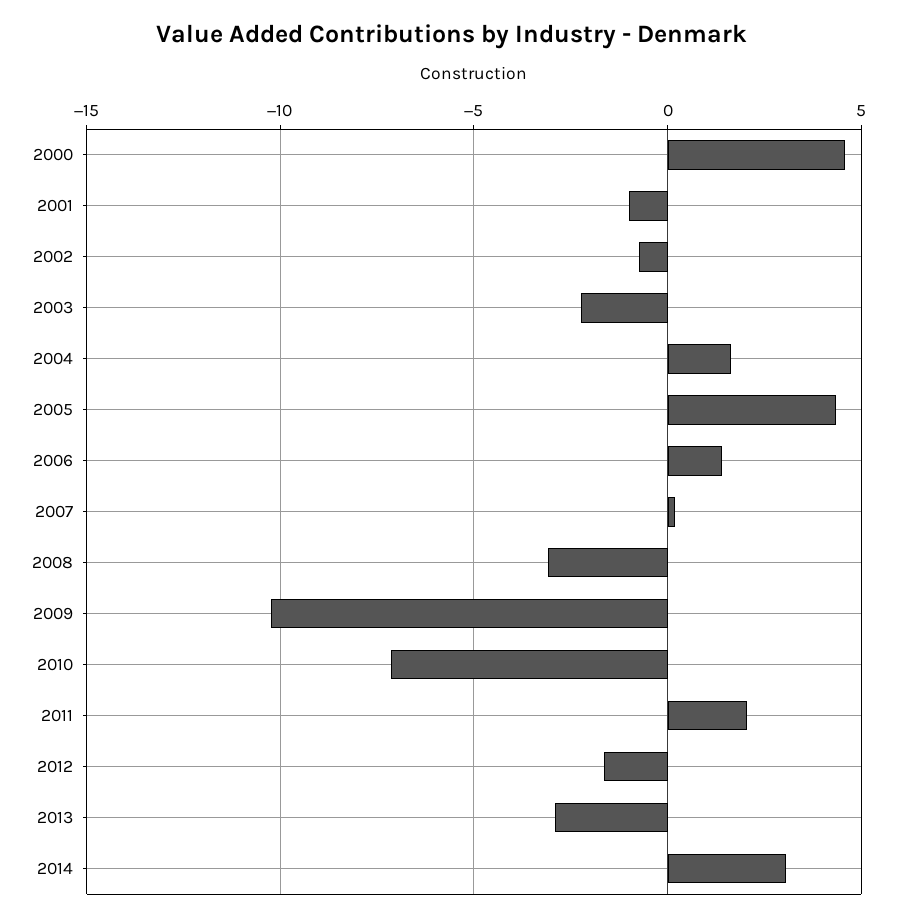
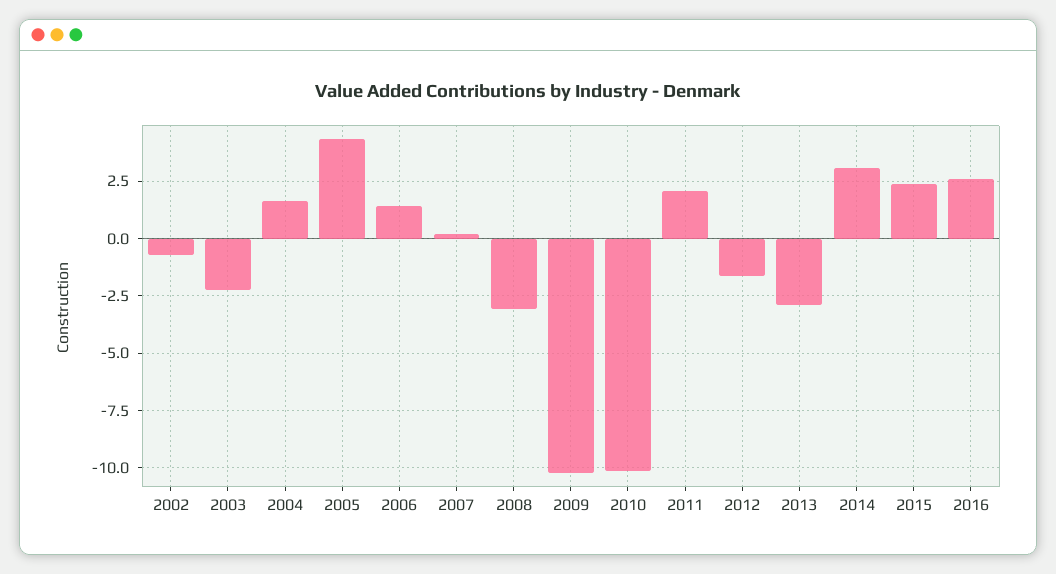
2000: 4.5 -> none
2001: -1 -> none
2010: -7 -> -10
2015: none -> 2.5
2016: none -> 2.5

